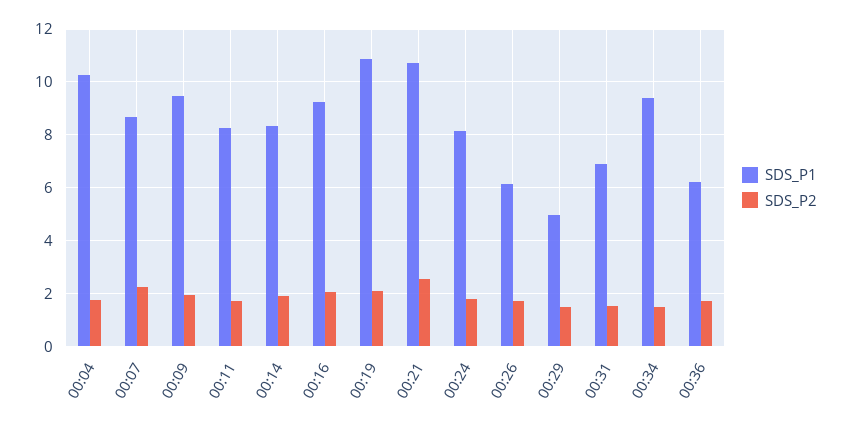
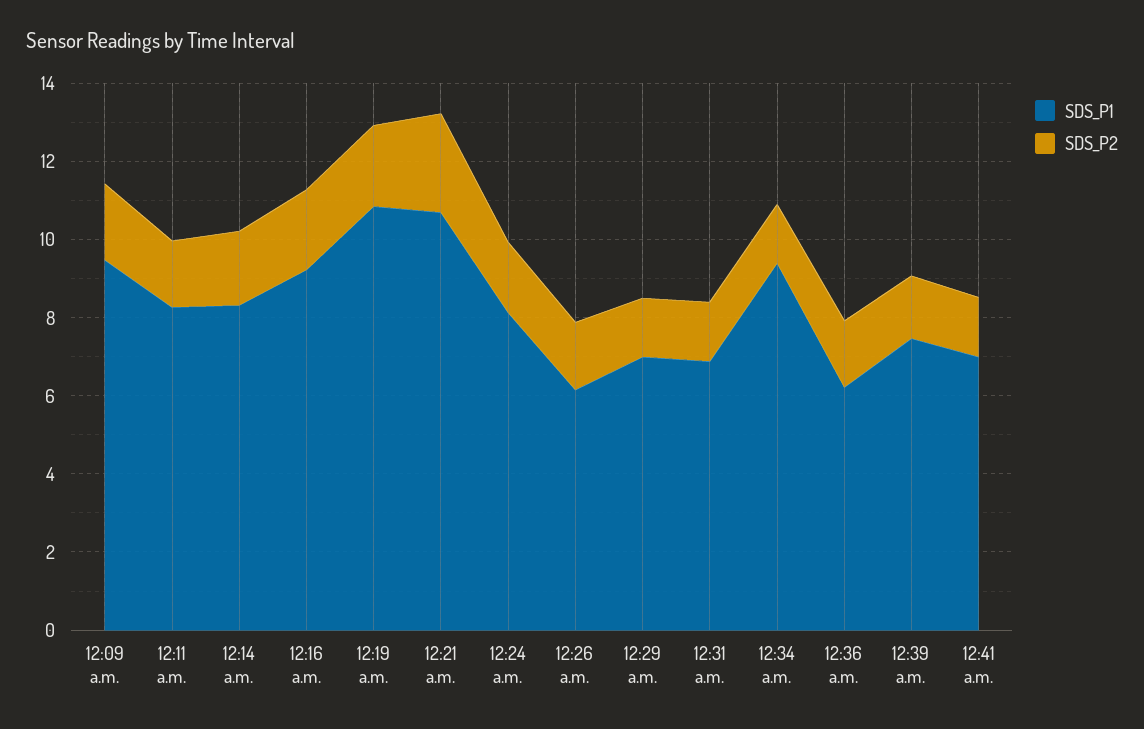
SDS_P1, 00:04: 10.25 -> none
SDS_P2, 00:04: 1.75 -> none
SDS_P1, 00:07: 8.75 -> none
SDS_P2, 00:07: 2.25 -> none
SDS_P1, 00:29: 5 -> 7
SDS_P1, 12:39 a.m.: none -> 7.5
SDS_P2, 12:39 a.m.: none -> 1.5
SDS_P1, 12:41 a.m.: none -> 7
SDS_P2, 12:41 a.m.: none -> 1.5

